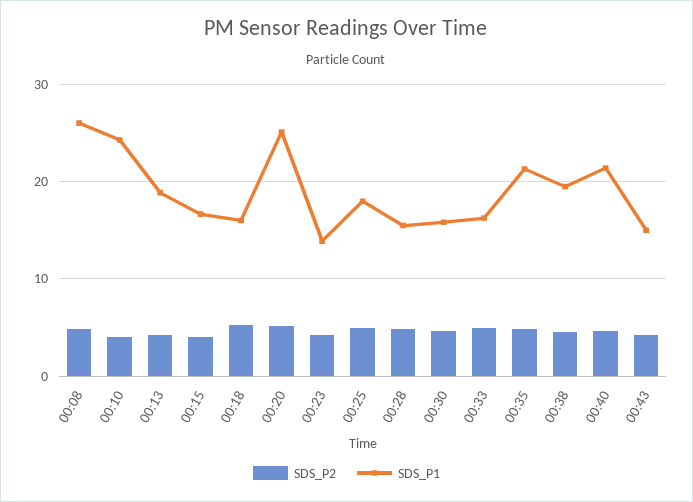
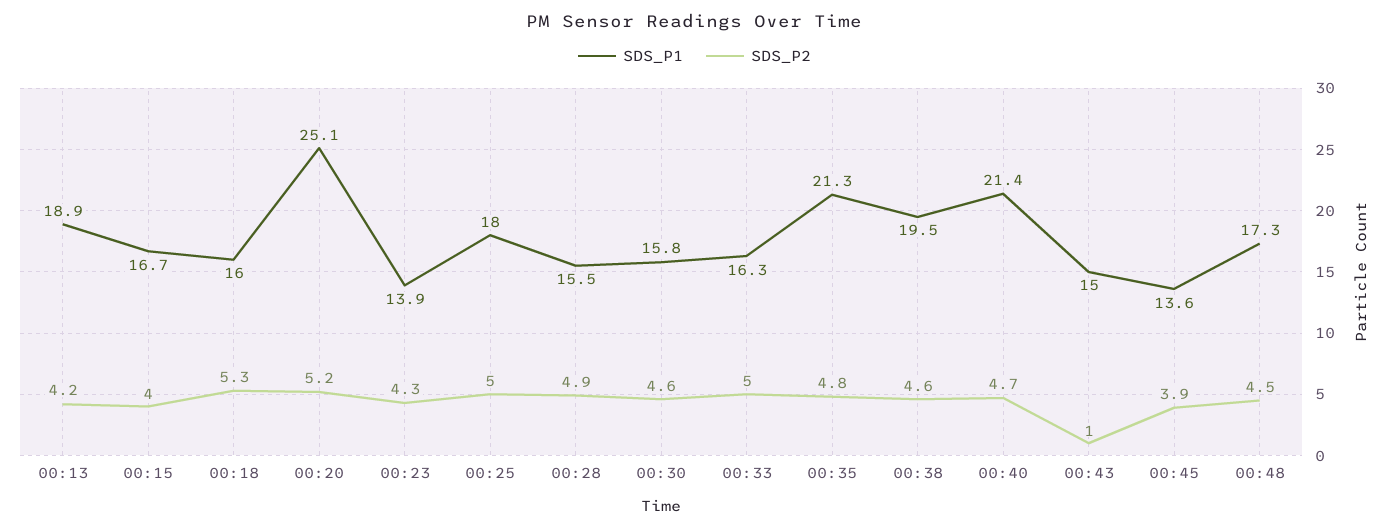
SDS_P2, 00:08: 5 -> none
SDS_P1, 00:08: 26 -> none
SDS_P2, 00:10: 4 -> none
SDS_P1, 00:10: 24 -> none
SDS_P2, 00:43: 4 -> 1
SDS_P1, 00:45: none -> 13.6
SDS_P2, 00:45: none -> 3.9
SDS_P1, 00:48: none -> 17.3
SDS_P2, 00:48: none -> 4.5

